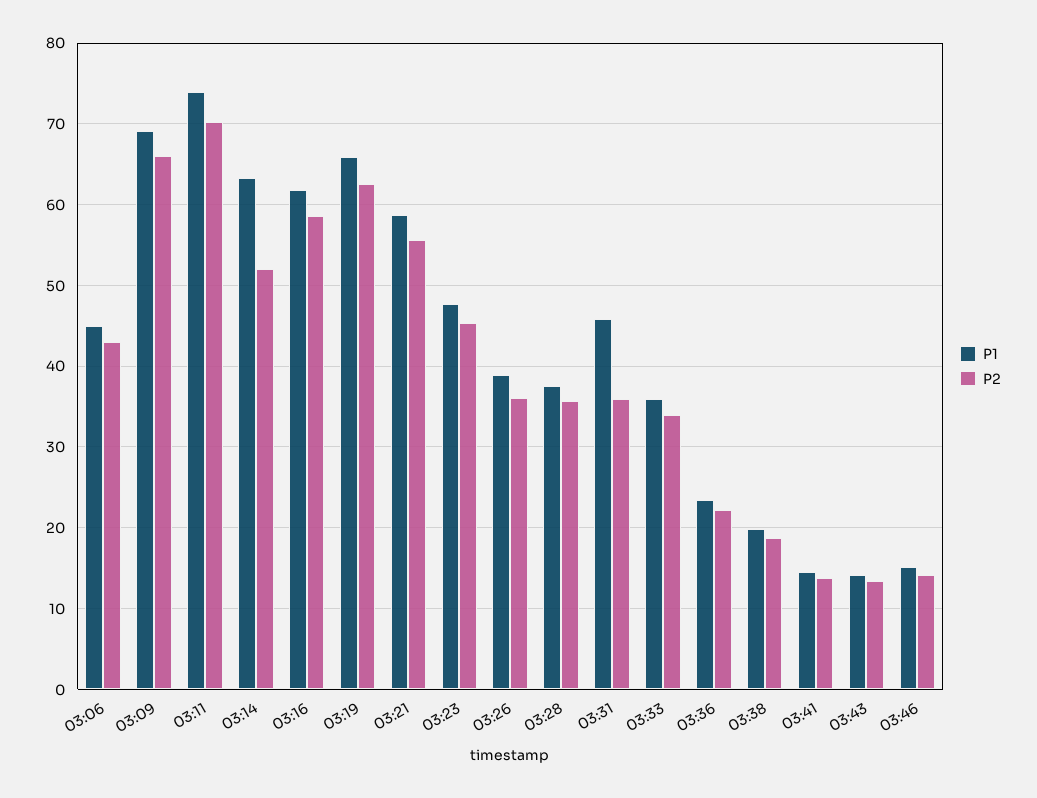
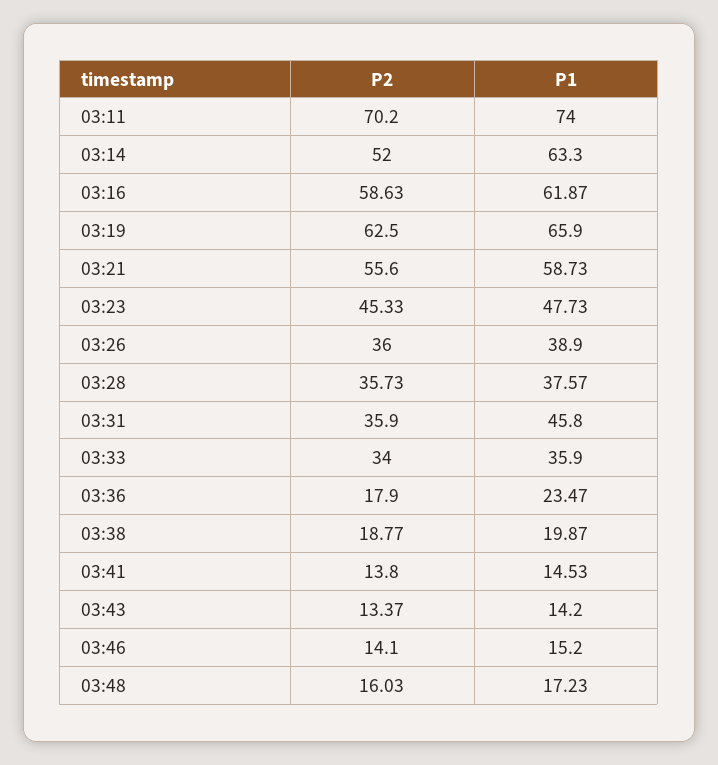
P1, 03:06: 45 -> none
P2, 03:06: 43 -> none
P1, 03:09: 69 -> none
P2, 03:09: 66 -> none
P2, 03:36: 22 -> 17.9
P2, 03:48: none -> 16.03
P1, 03:48: none -> 17.23

